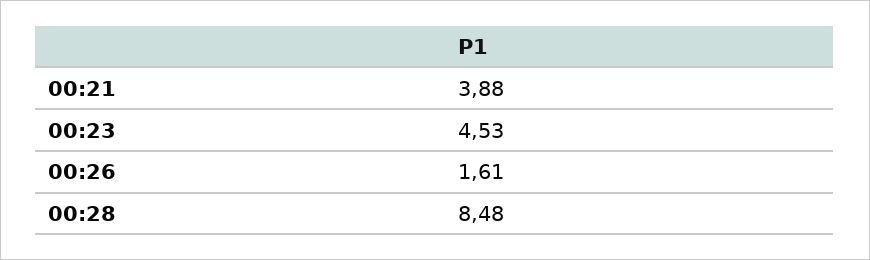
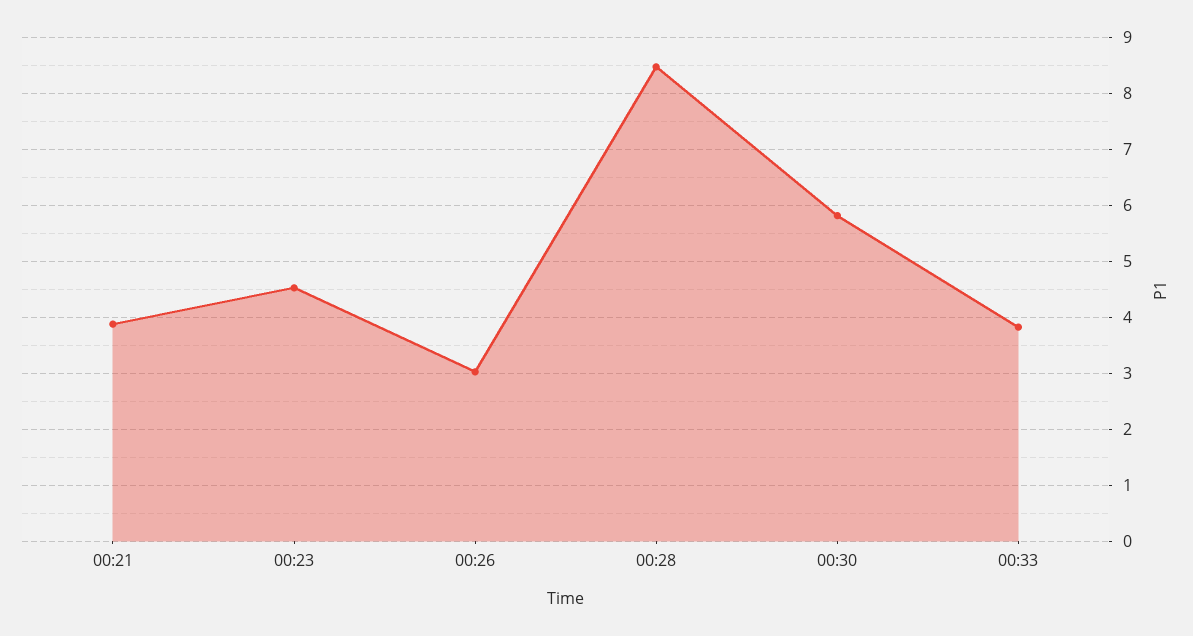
00:26: 1.61 -> 3
00:30: none -> 5.8
00:33: none -> 3.8

